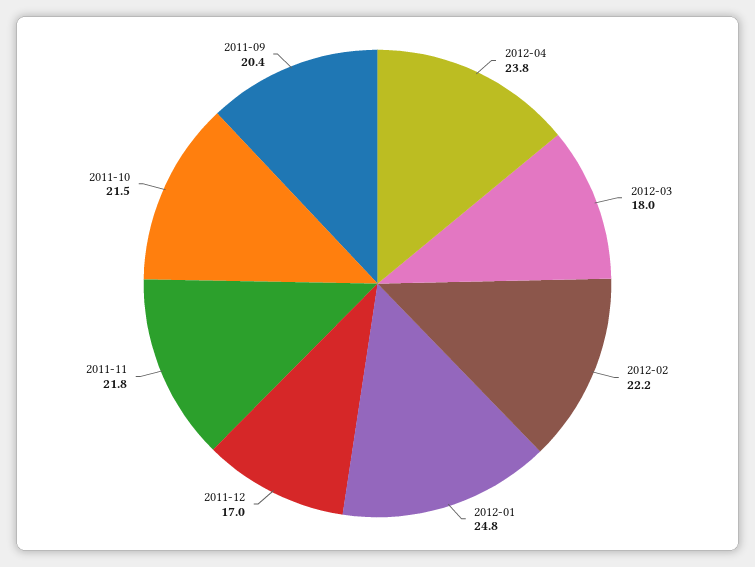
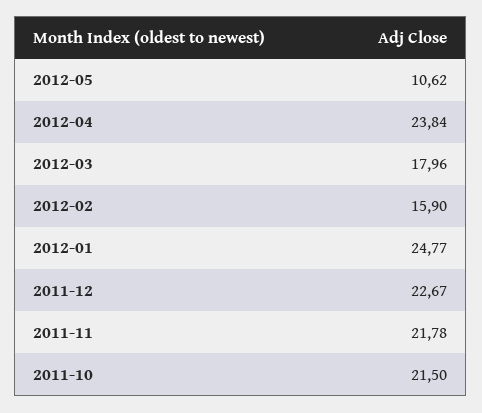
2012-02: 22.2 -> 15.9
2011-12: 17 -> 22.67
2011-09: 20.4 -> none
2012-05: none -> 10.62

